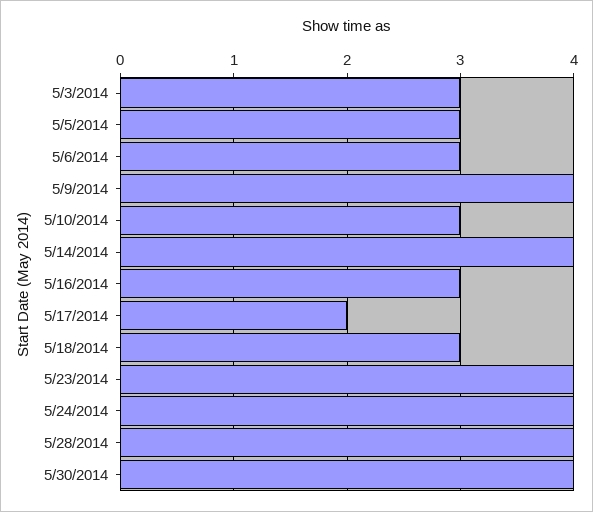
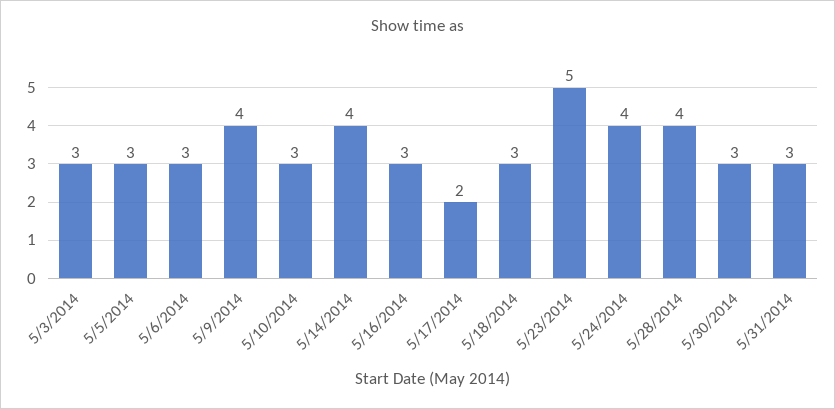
5/23/2014: 4 -> 5
5/30/2014: 4 -> 3
5/31/2014: none -> 3

